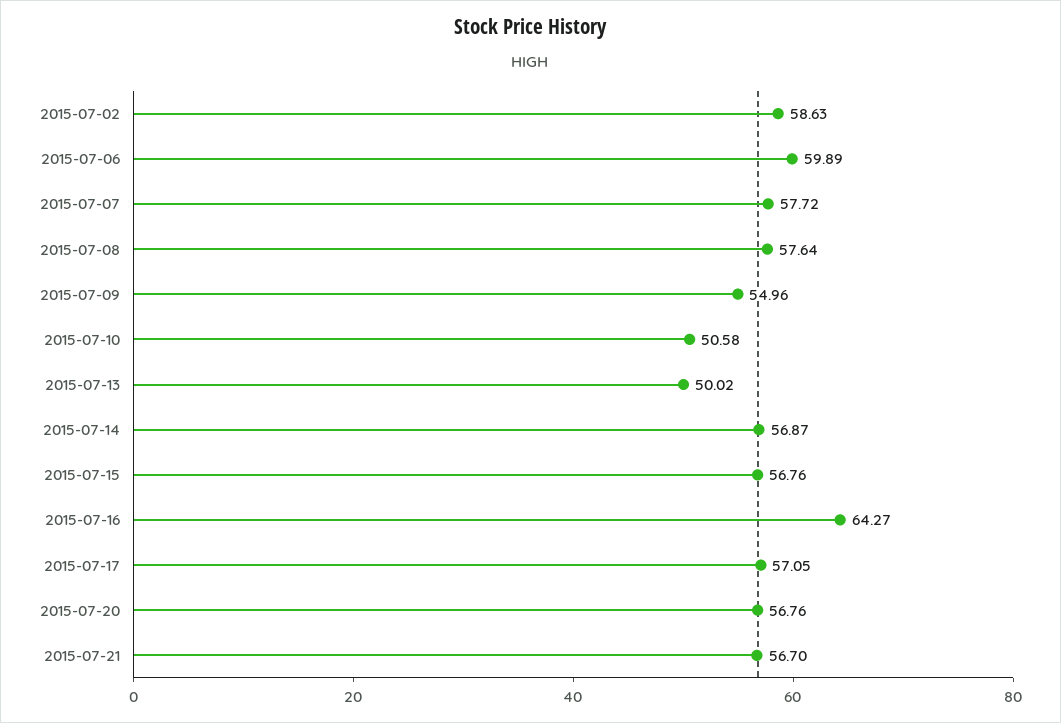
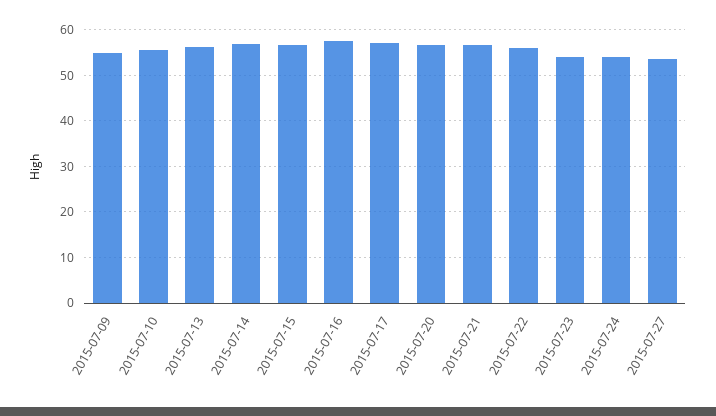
2015-07-02: 58.63 -> none
2015-07-06: 59.89 -> none
2015-07-07: 57.72 -> none
2015-07-08: 57.64 -> none
2015-07-10: 50.58 -> 56
2015-07-13: 50.02 -> 56
2015-07-16: 64.27 -> 58
2015-07-22: none -> 56
2015-07-23: none -> 54
2015-07-24: none -> 54
2015-07-27: none -> 54

